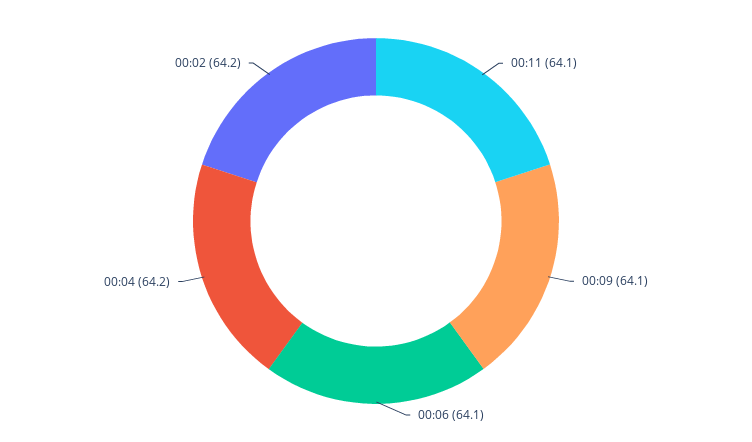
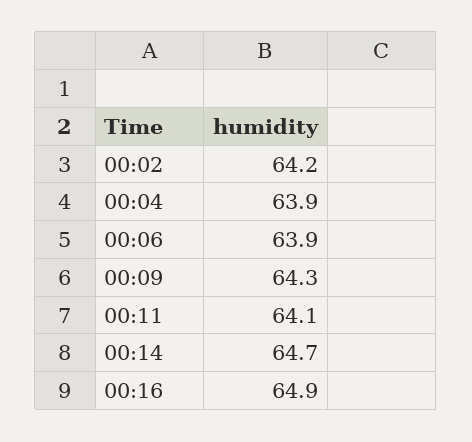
00:09: 64.1 -> 64.3
00:06: 64.1 -> 63.9
00:04: 64.2 -> 63.9
00:14: none -> 64.7
00:16: none -> 64.9

